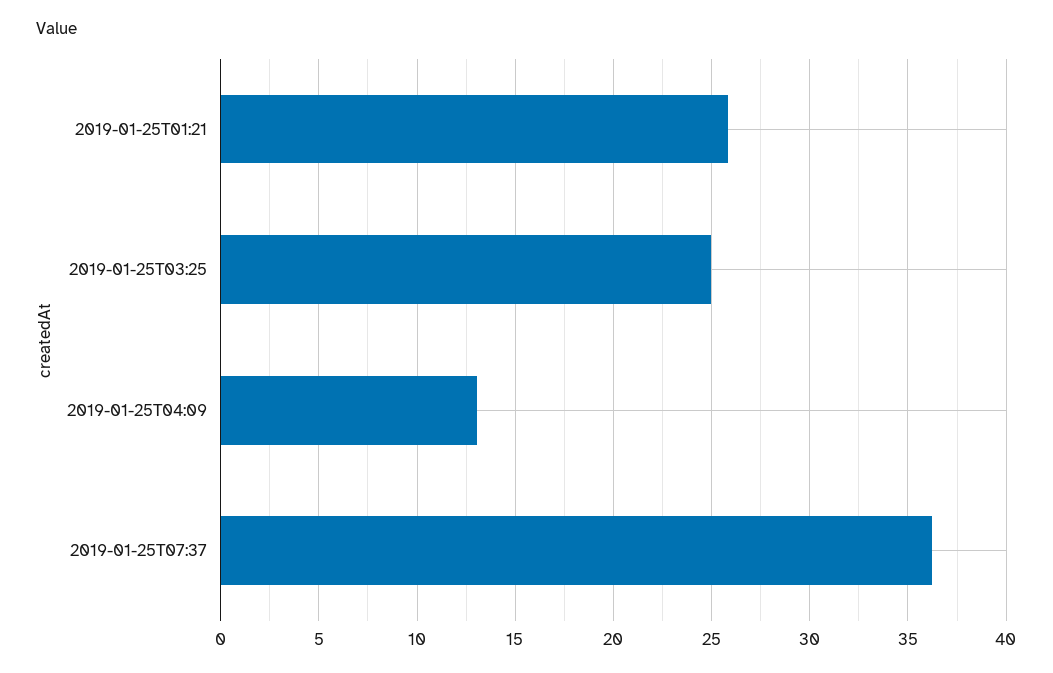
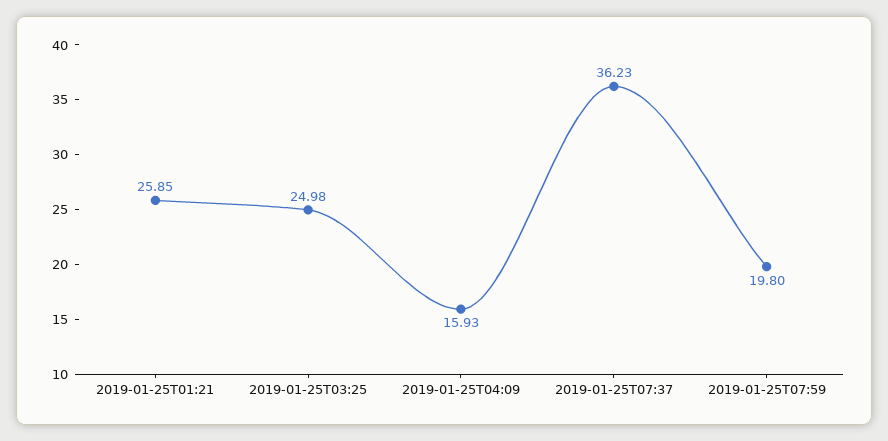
2019-01-25T04:09: 13 -> 15.93
2019-01-25T07:59: none -> 19.8

